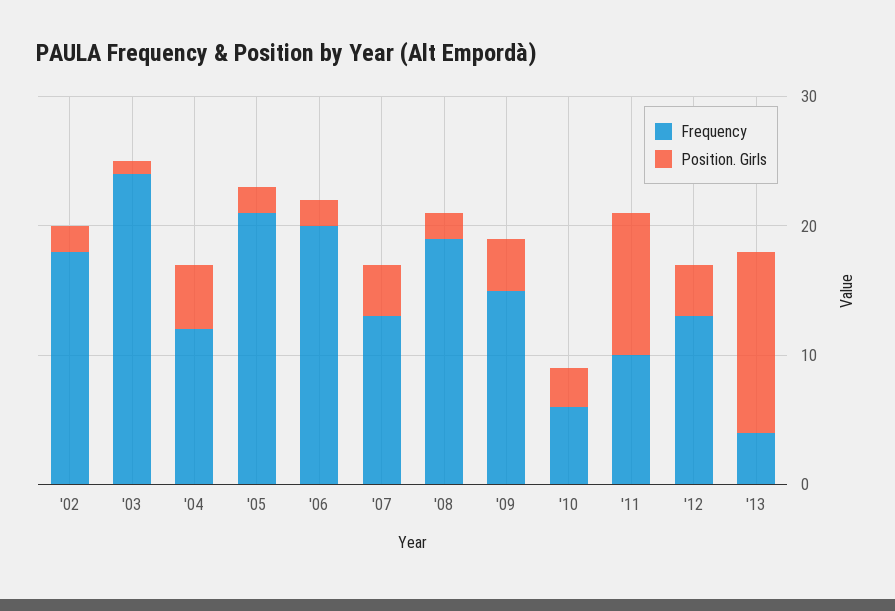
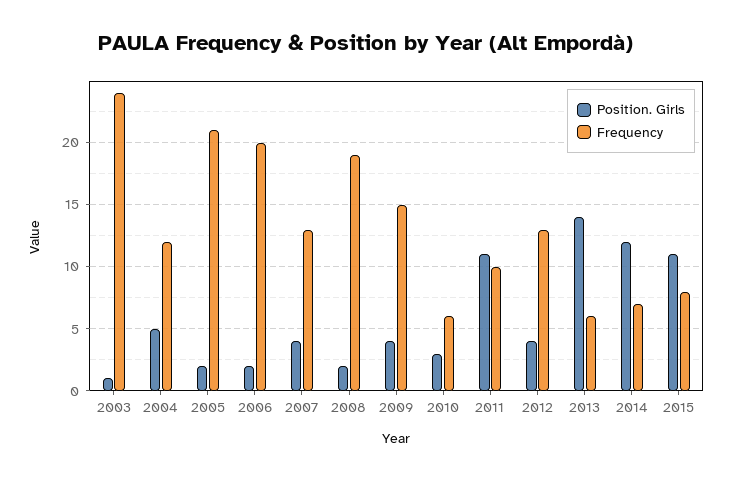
Frequency, '02: 18 -> none
Position. Girls, '02: 2 -> none
Frequency, '13: 4 -> 6
Position. Girls, 2014: none -> 12
Frequency, 2014: none -> 7
Position. Girls, 2015: none -> 11
Frequency, 2015: none -> 8

